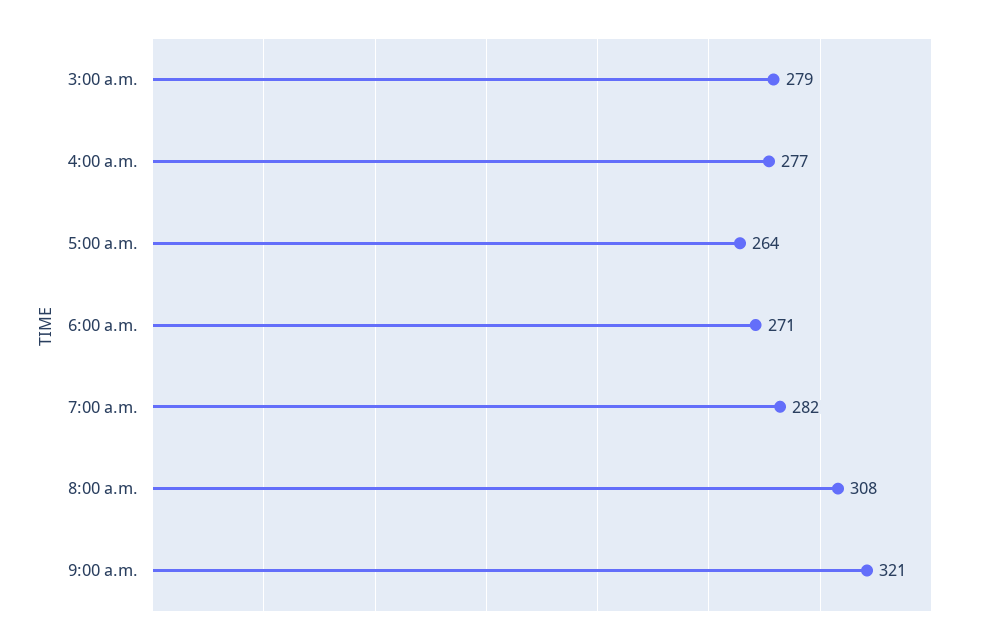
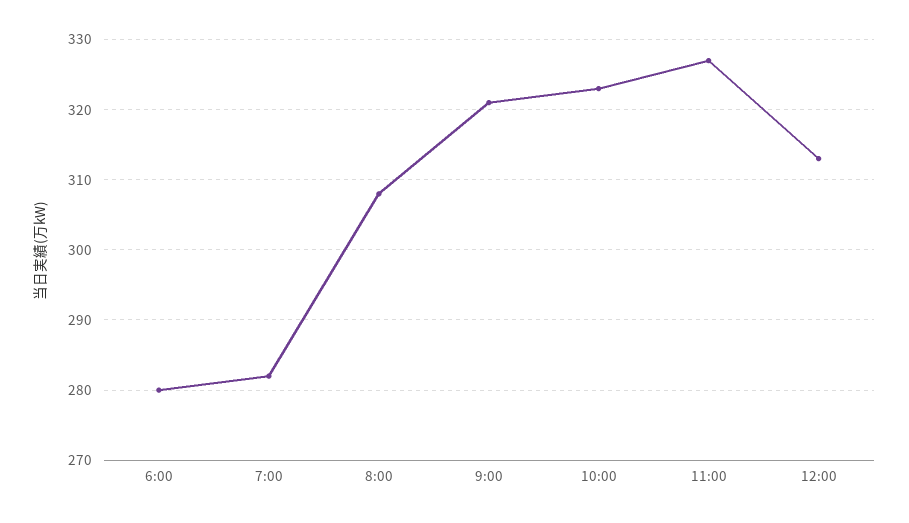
3:00 a.m.: 279 -> none
4:00 a.m.: 277 -> none
5:00 a.m.: 264 -> none
6:00 a.m.: 271 -> 280
10:00: none -> 323
11:00: none -> 327
12:00: none -> 313

